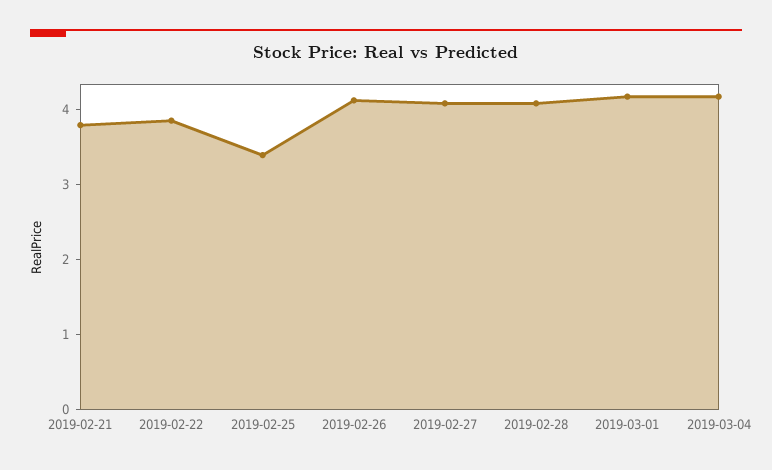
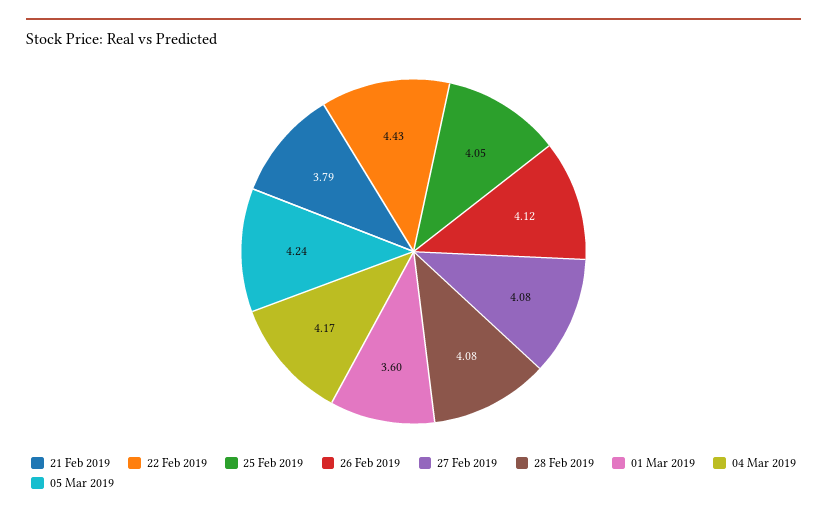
2019-02-22: 3.8 -> 4.43
2019-02-25: 3.4 -> 4.05
2019-03-01: 4.2 -> 3.6
05 Mar 2019: none -> 4.24

